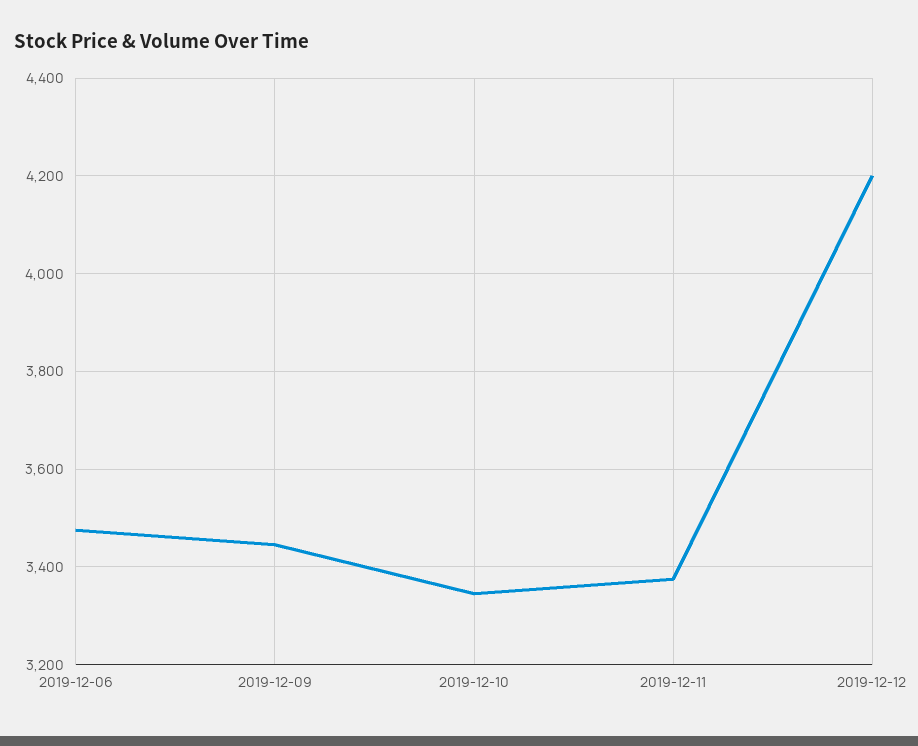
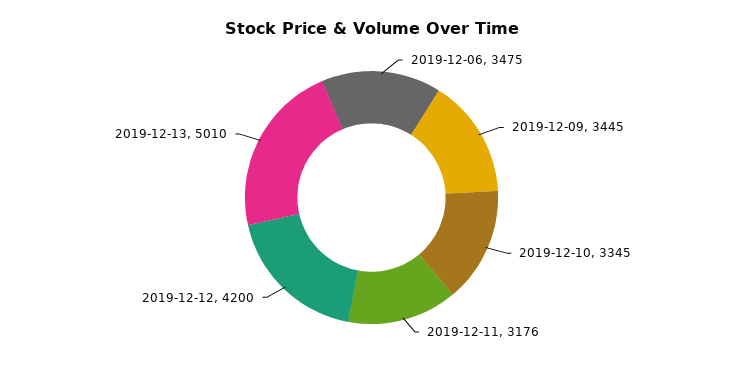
2019-12-11: 3380 -> 3176
2019-12-13: none -> 5010

